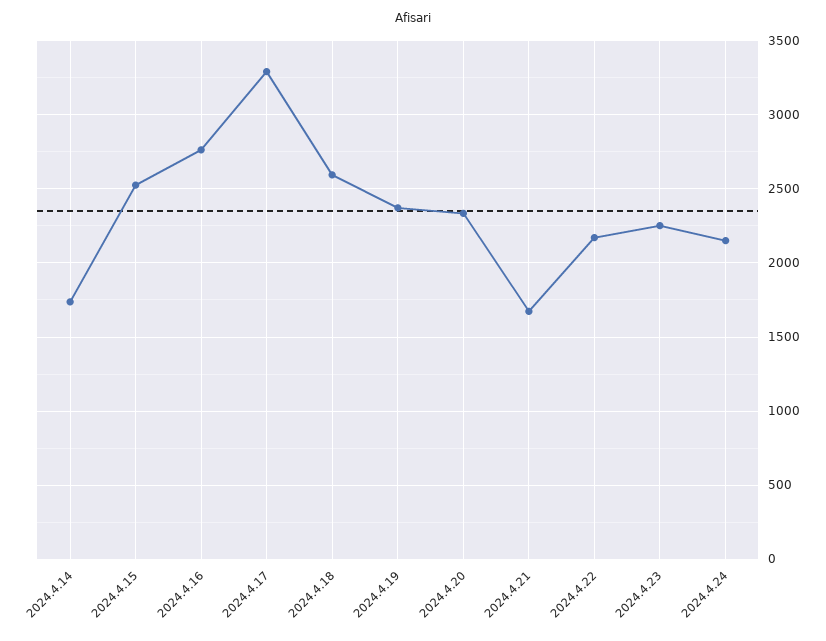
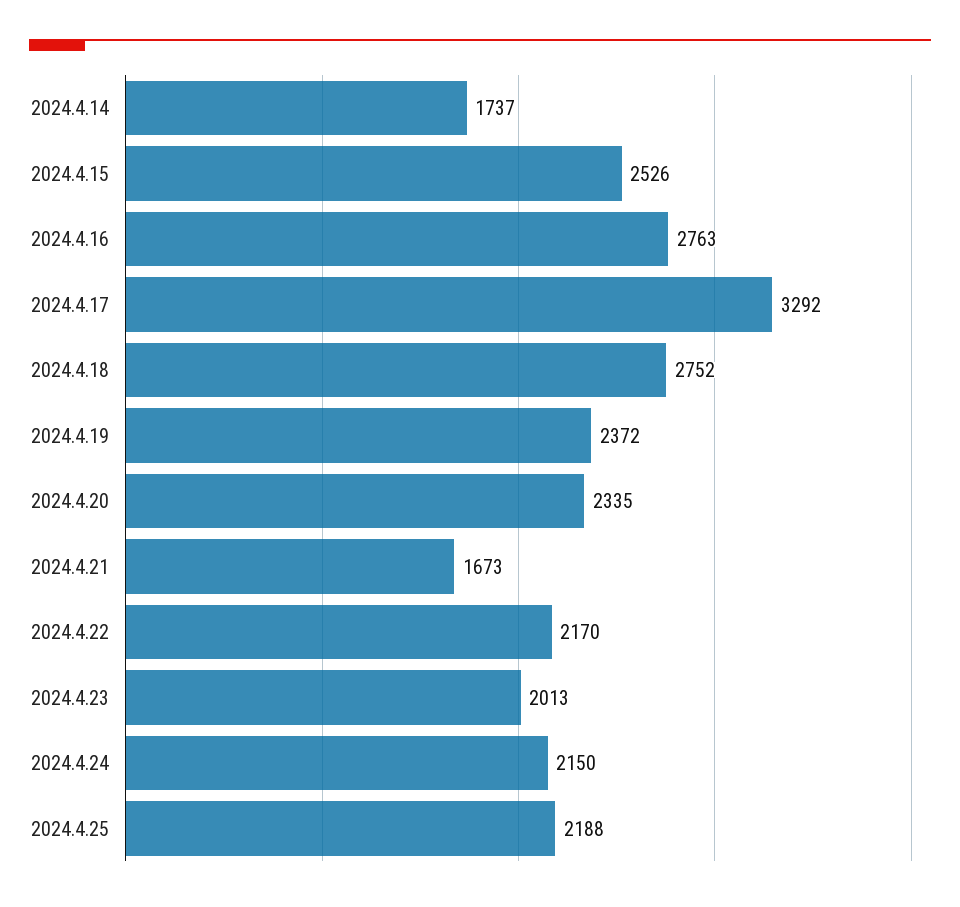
2024.4.18: 2600 -> 2752
2024.4.23: 2250 -> 2013
2024.4.25: none -> 2188

